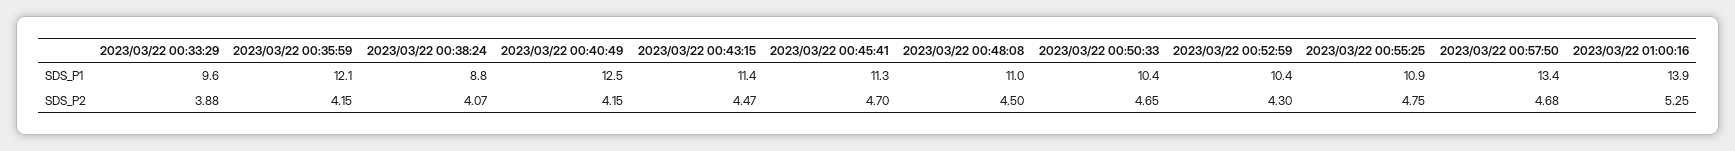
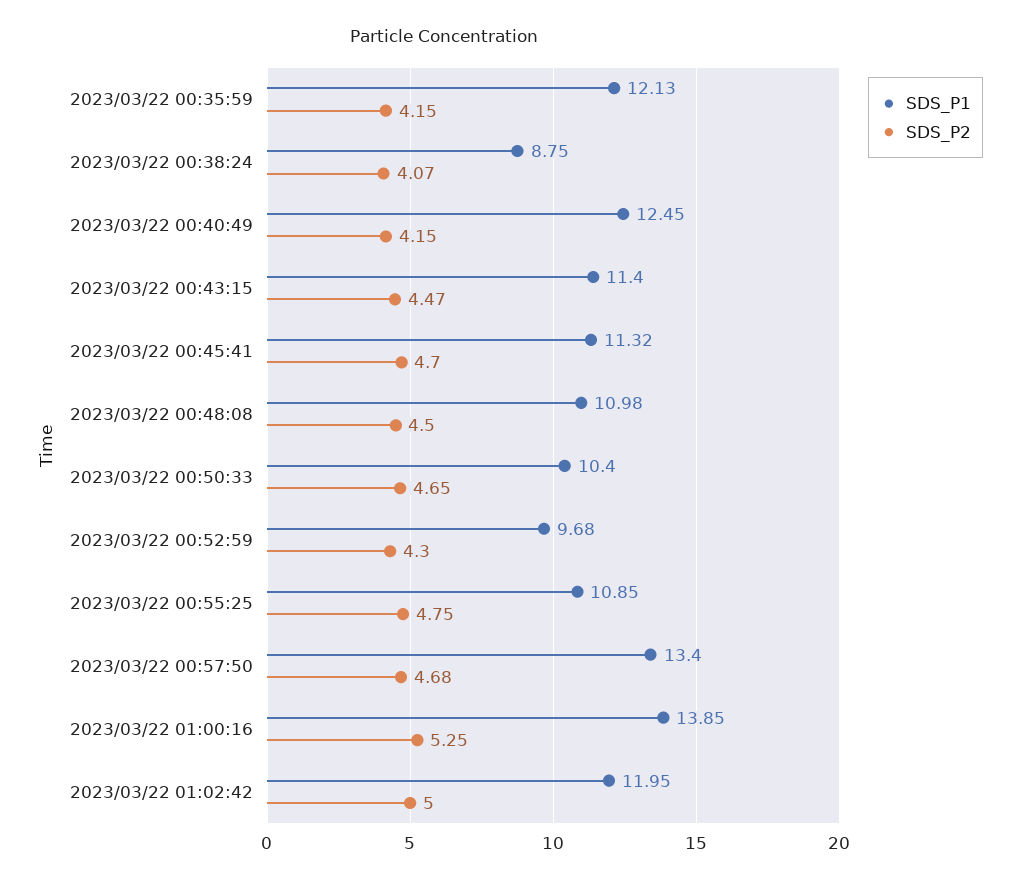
SDS_P1, 2023/03/22 00:33:29: 9.6 -> none
SDS_P1, 2023/03/22 00:52:59: 10.4 -> 9.68
SDS_P2, 2023/03/22 00:33:29: 3.88 -> none
SDS_P1, 2023/03/22 01:02:42: none -> 11.95
SDS_P2, 2023/03/22 01:02:42: none -> 5

